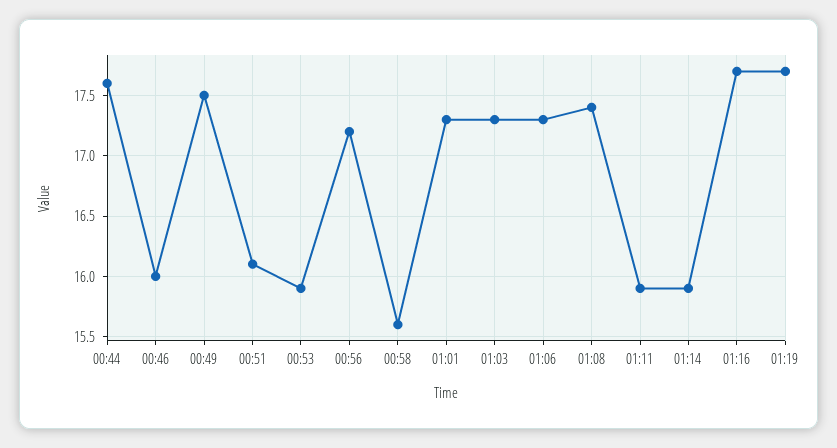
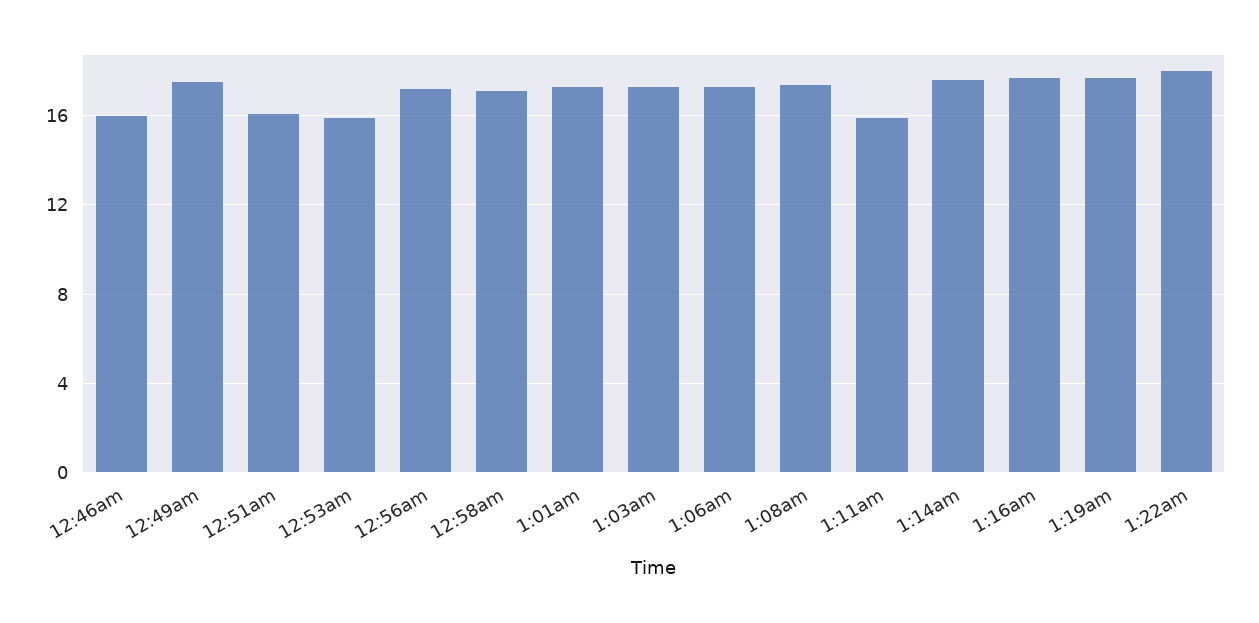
00:44: 17.6 -> none
00:58: 15.6 -> 17
01:14: 15.9 -> 17.5
1:22am: none -> 18

